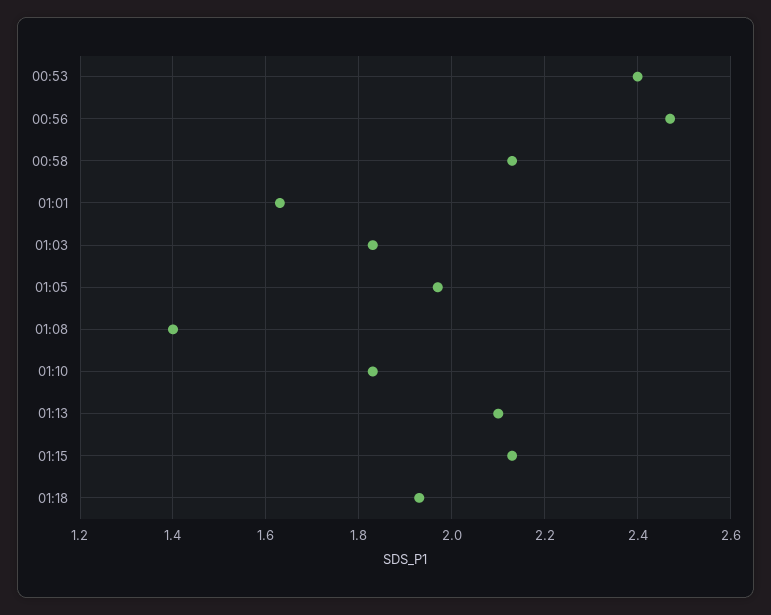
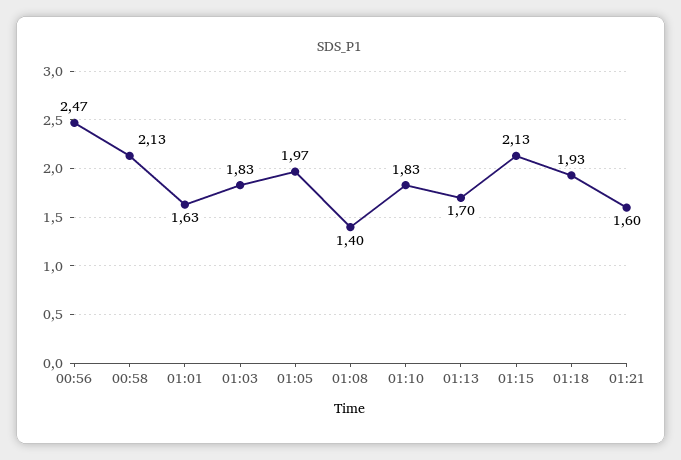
00:53: 2.4 -> none
01:13: 2.1 -> 1.7
01:21: none -> 1.6

